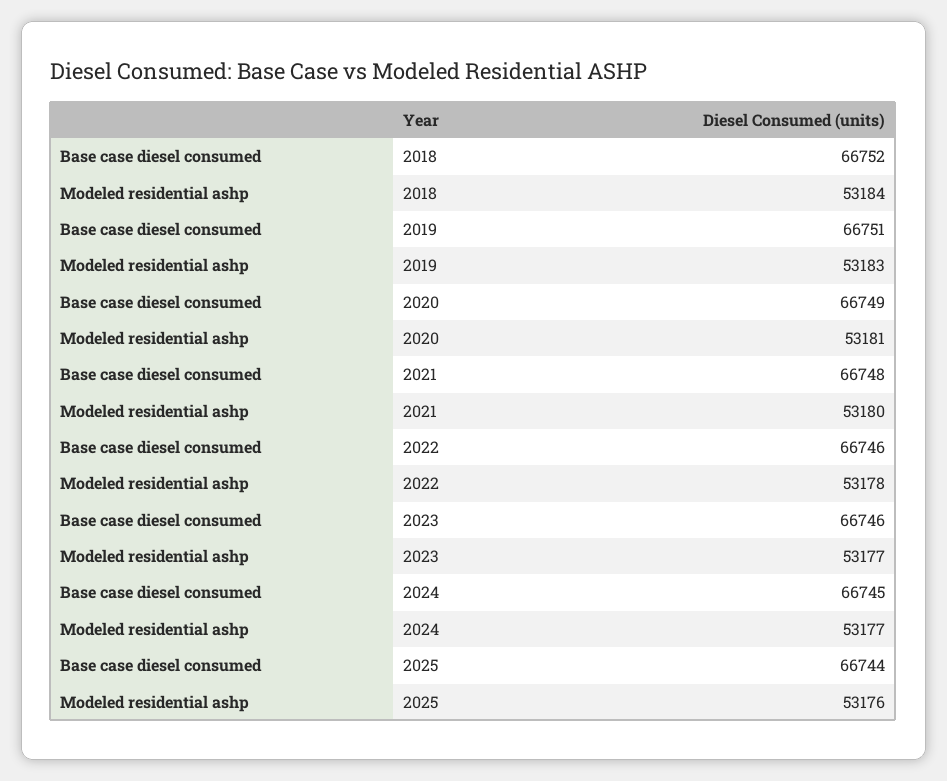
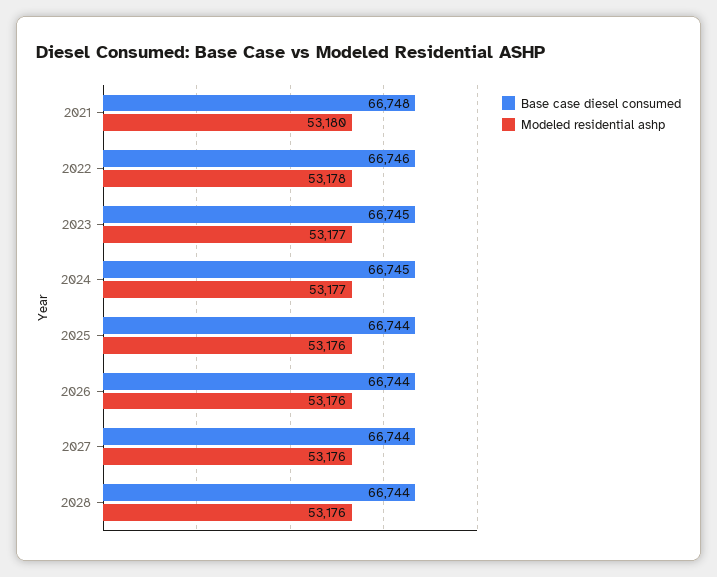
Base case diesel consumed, 2018: 66752 -> none
Modeled residential ashp, 2018: 53184 -> none
Base case diesel consumed, 2019: 66751 -> none
Modeled residential ashp, 2019: 53183 -> none
Base case diesel consumed, 2020: 66749 -> none
Modeled residential ashp, 2020: 53181 -> none
Base case diesel consumed, 2023: 66746 -> 66745
Base case diesel consumed, 2026: none -> 66744
Modeled residential ashp, 2026: none -> 53176
Base case diesel consumed, 2027: none -> 66744
Modeled residential ashp, 2027: none -> 53176
Base case diesel consumed, 2028: none -> 66744
Modeled residential ashp, 2028: none -> 53176

